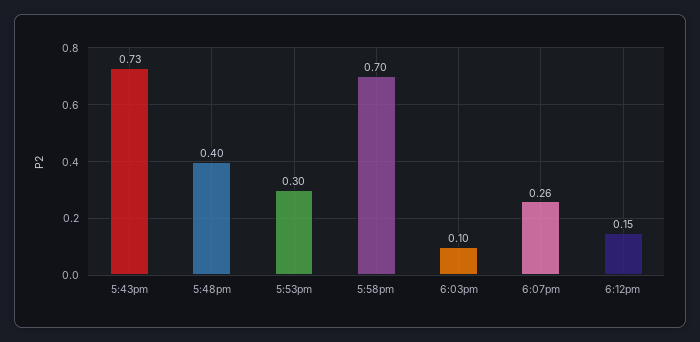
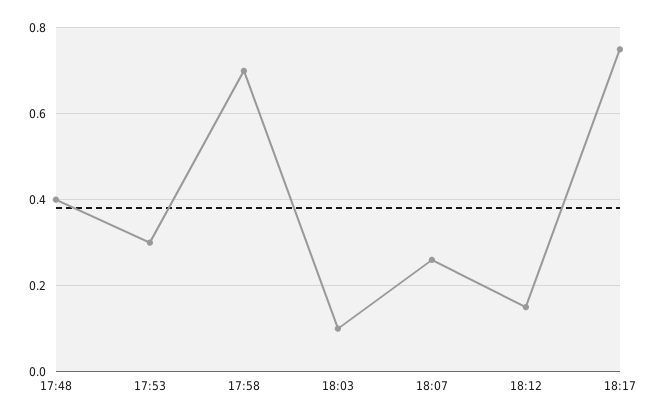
5:43pm: 0.73 -> none
18:17: none -> 0.75

